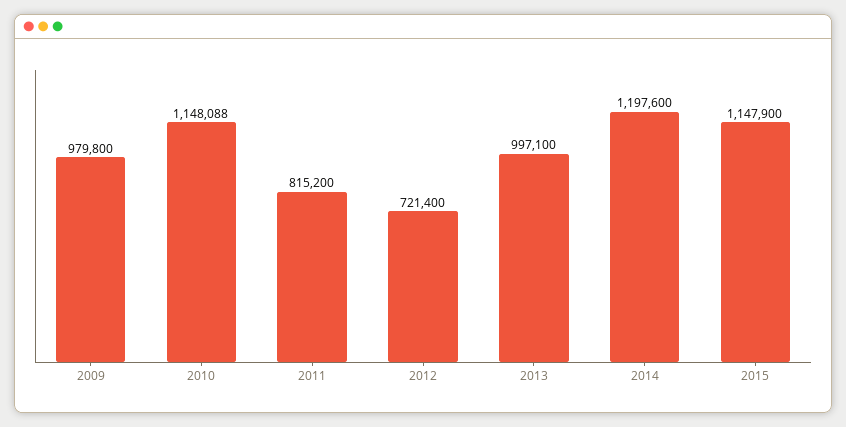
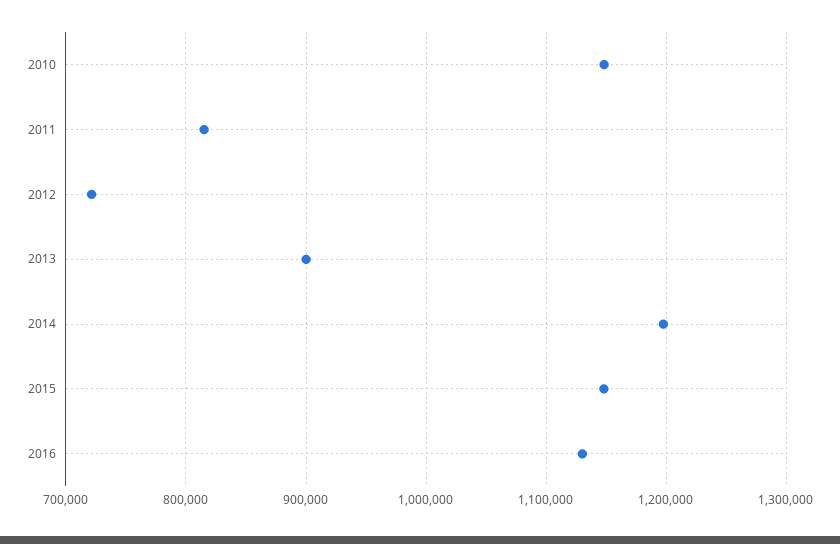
2009: 979800 -> none
2013: 997100 -> 900000
2016: none -> 1130000

